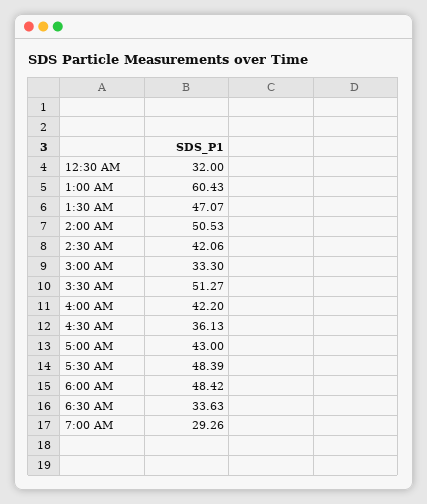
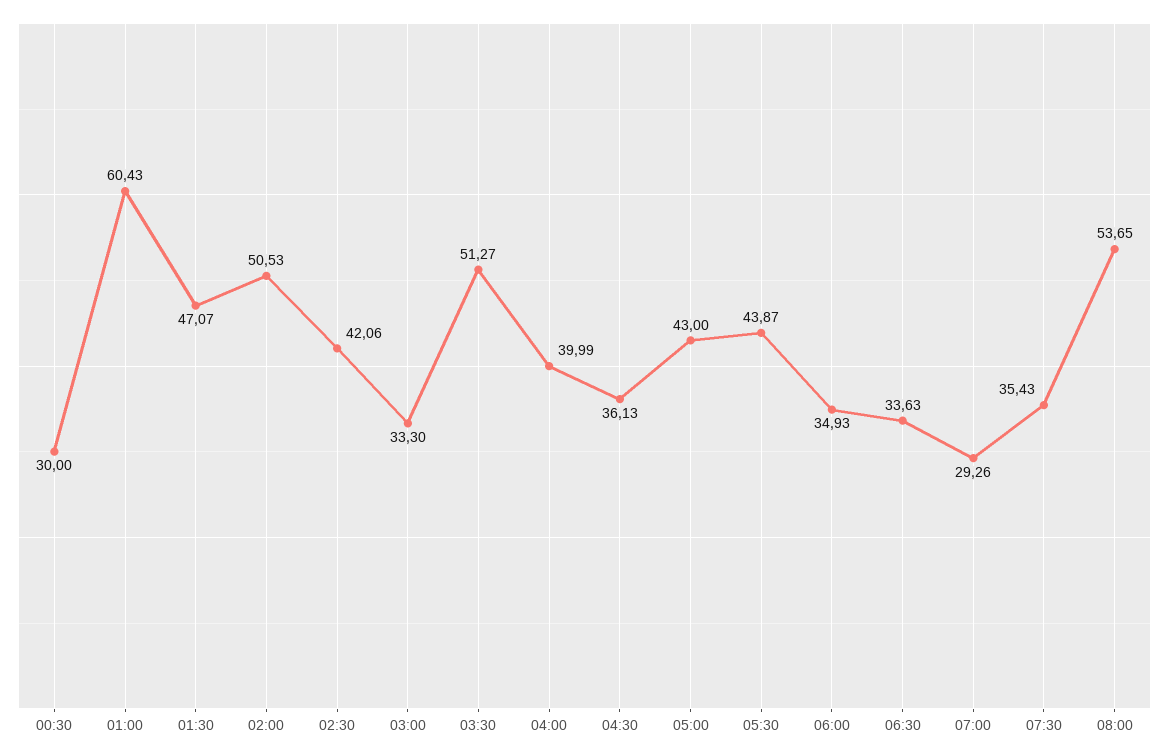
12:30 AM: 32 -> 30
4:00 AM: 42.2 -> 39.99
5:30 AM: 48.39 -> 43.87
6:00 AM: 48.42 -> 34.93
07:30: none -> 35.43
08:00: none -> 53.65

